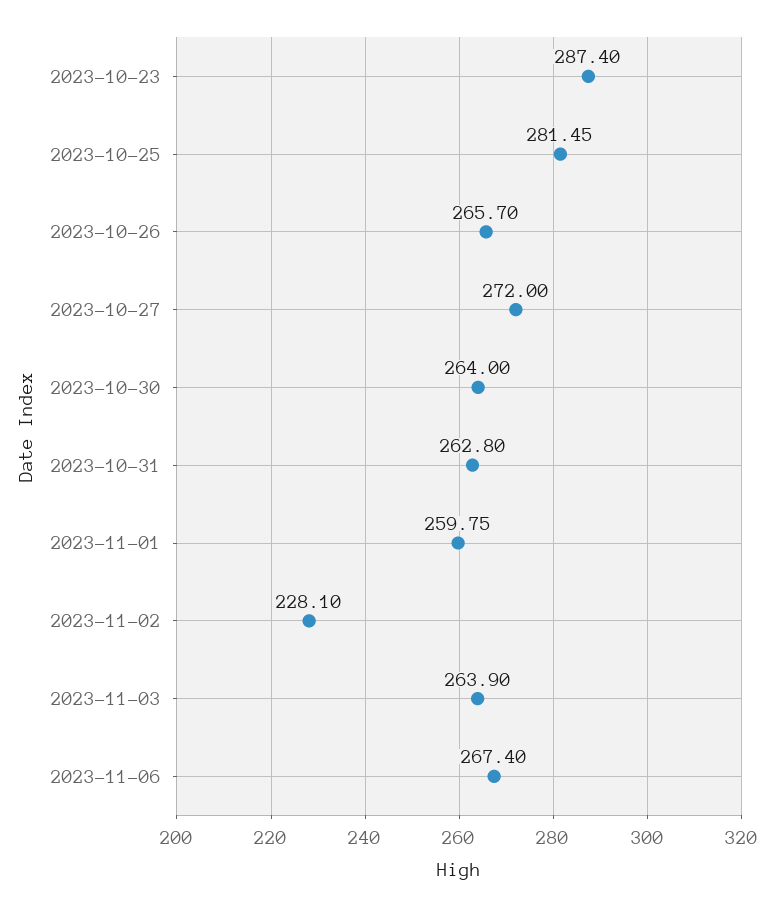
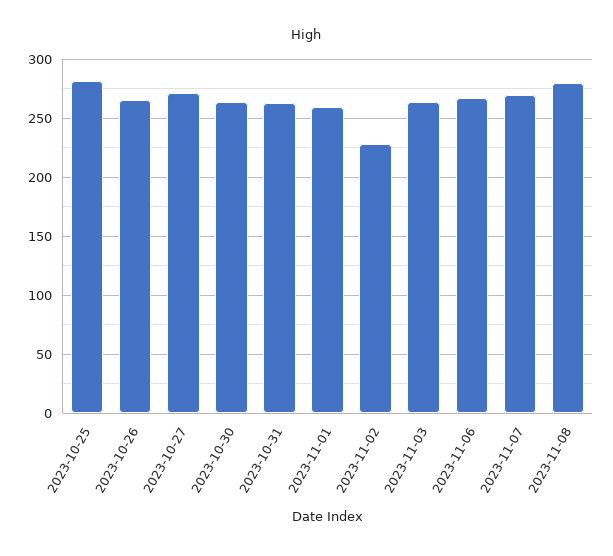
2023-10-23: 287.4 -> none
2023-11-07: none -> 270
2023-11-08: none -> 280

